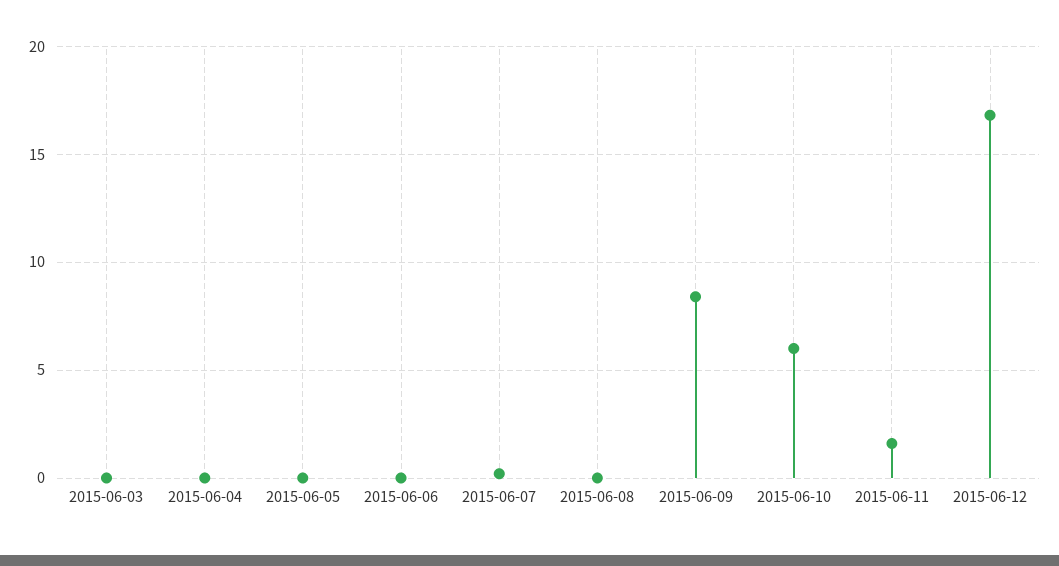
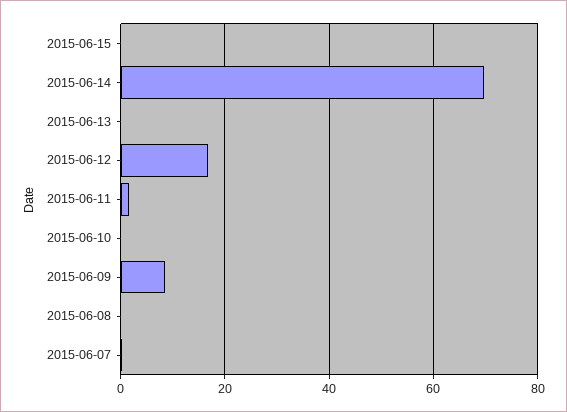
2015-06-03: 0 -> none
2015-06-04: 0 -> none
2015-06-05: 0 -> none
2015-06-06: 0 -> none
2015-06-10: 6 -> 0
2015-06-15: none -> 0
2015-06-14: none -> 70
2015-06-13: none -> 0

